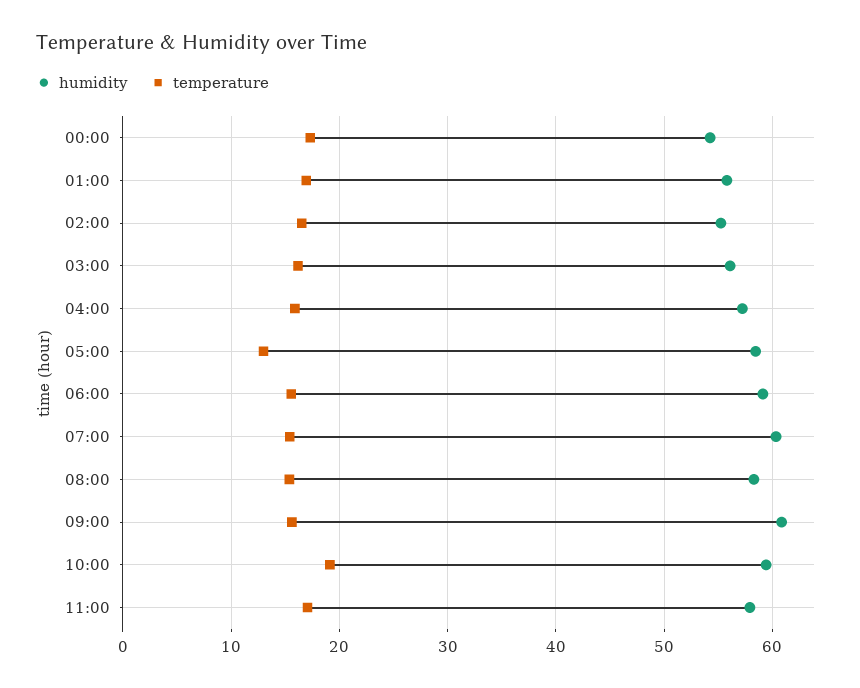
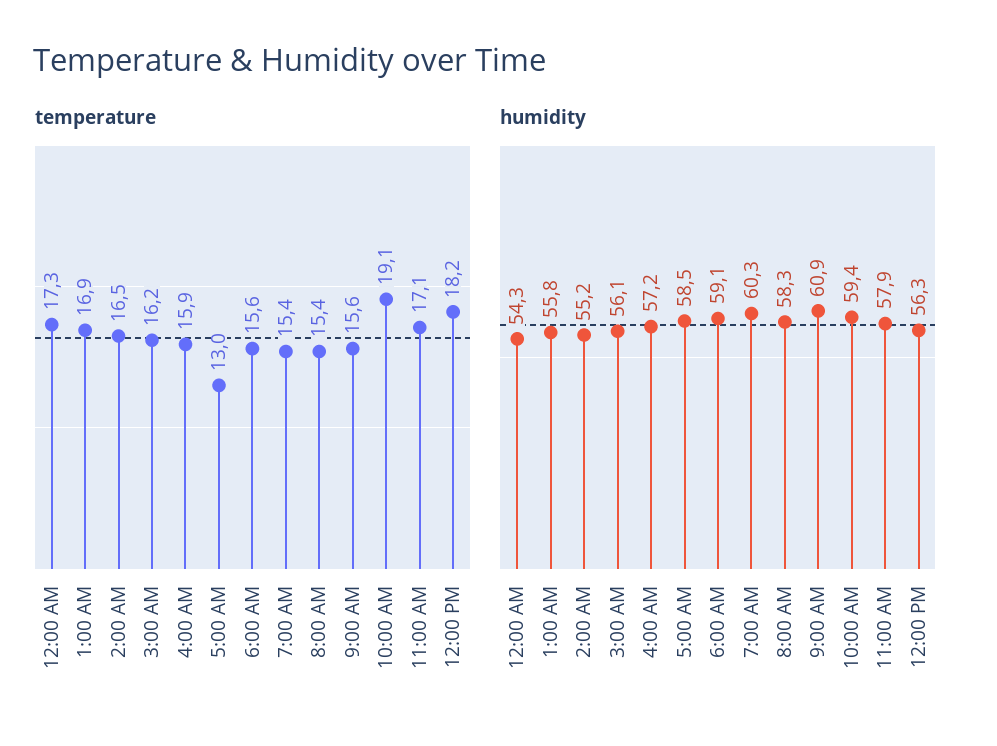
temperature, 12:00 PM: none -> 18.2
humidity, 12:00 PM: none -> 56.3

